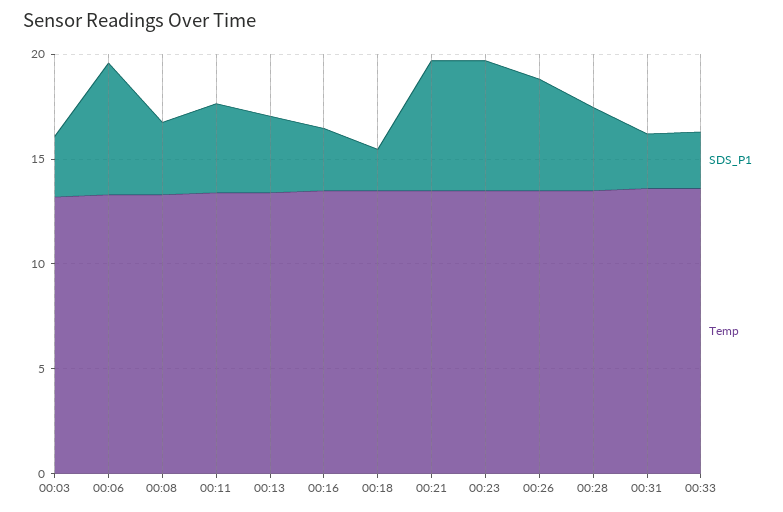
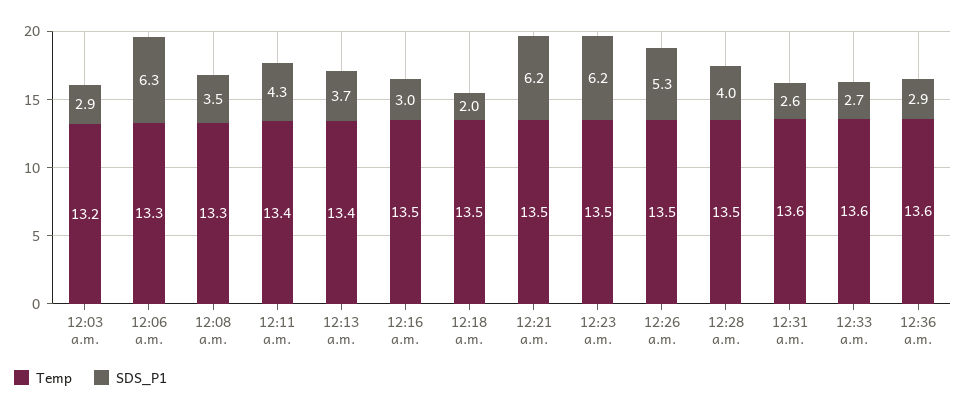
Temp, 12:36 a.m.: none -> 13.6
SDS_P1, 12:36 a.m.: none -> 2.9

